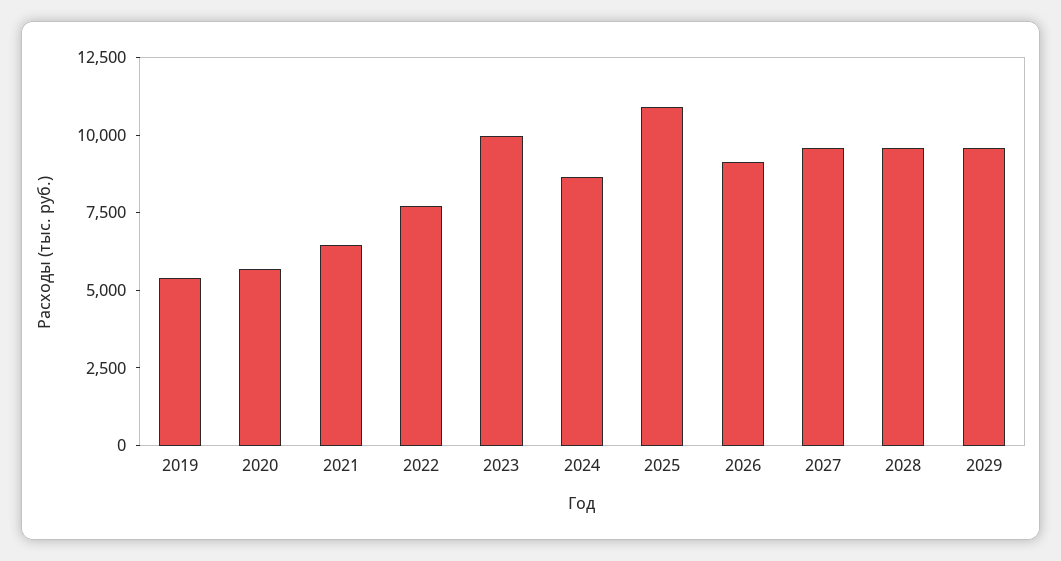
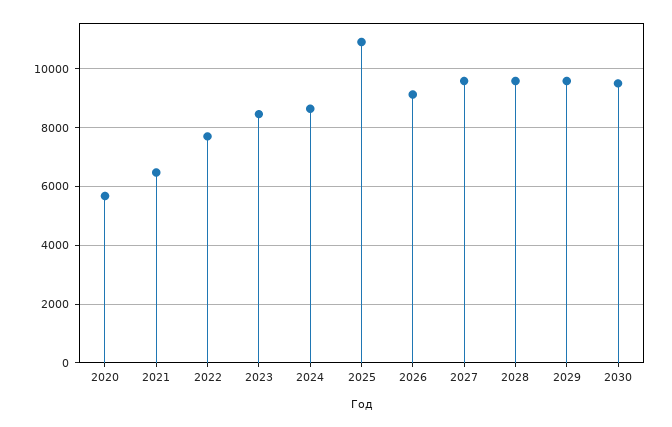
2019: 5500 -> none
2023: 10000 -> 8500
2030: none -> 9500

